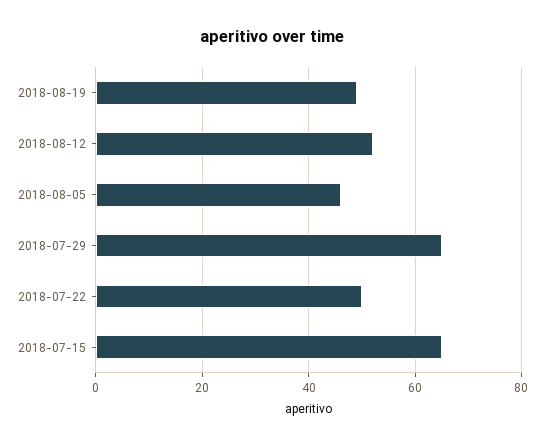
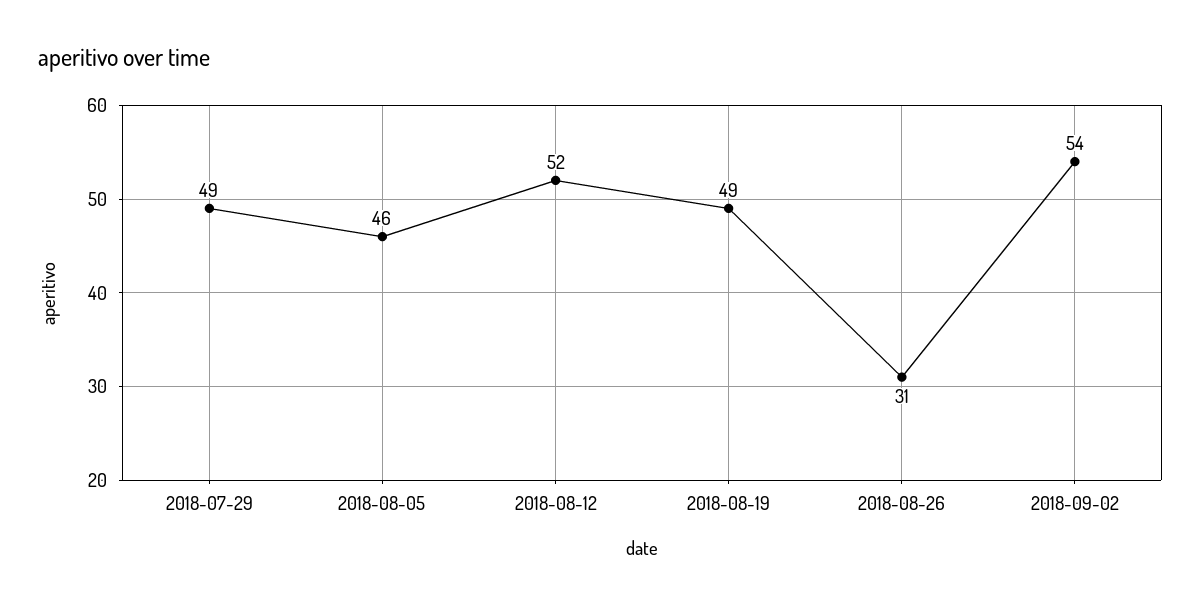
2018-07-29: 65 -> 49
2018-07-22: 50 -> none
2018-07-15: 65 -> none
2018-08-26: none -> 31
2018-09-02: none -> 54

